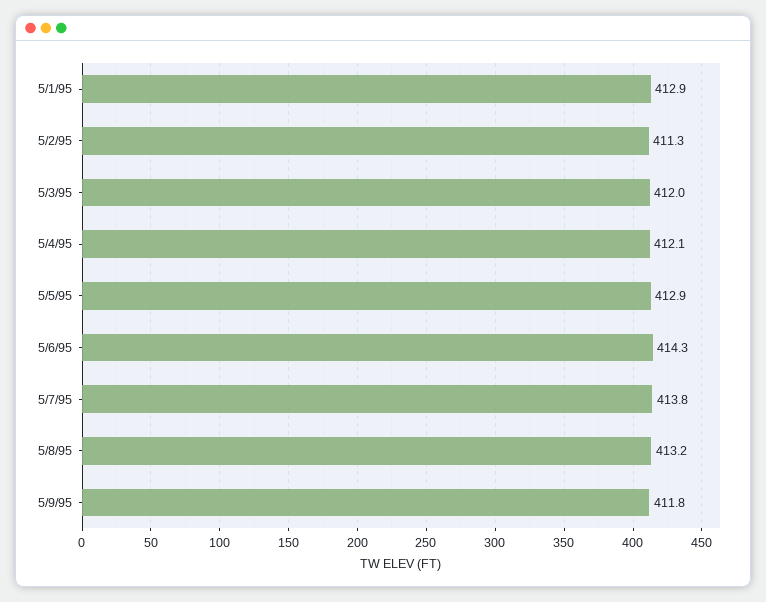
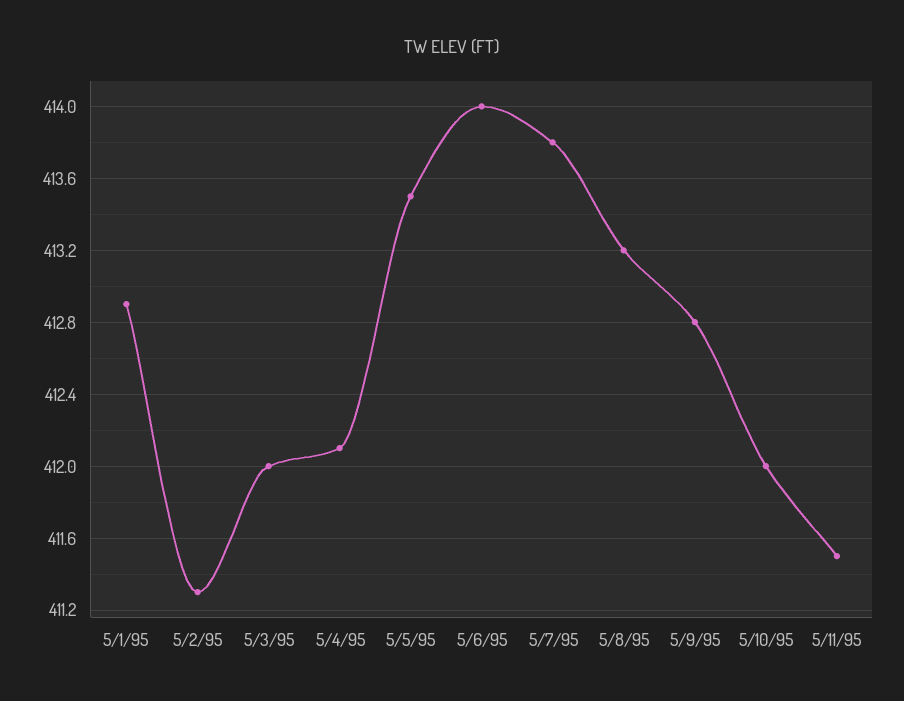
5/5/95: 412.9 -> 413.5
5/6/95: 414.3 -> 414
5/9/95: 411.8 -> 412.8
5/10/95: none -> 412
5/11/95: none -> 411.5

